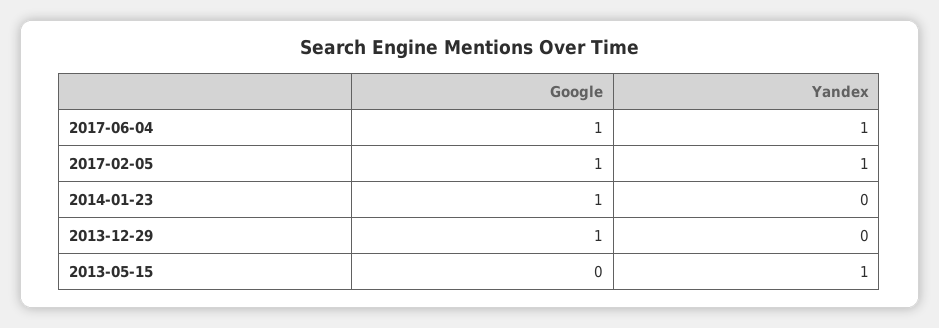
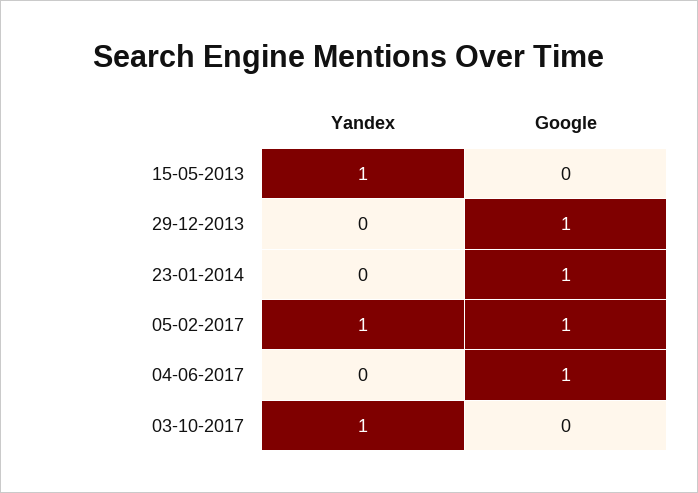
Yandex, 2017-06-04: 1 -> 0
Yandex, 03-10-2017: none -> 1
Google, 03-10-2017: none -> 0

